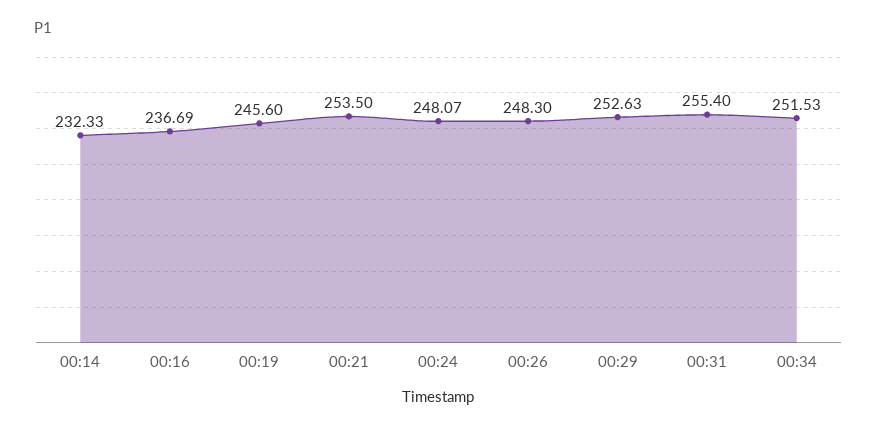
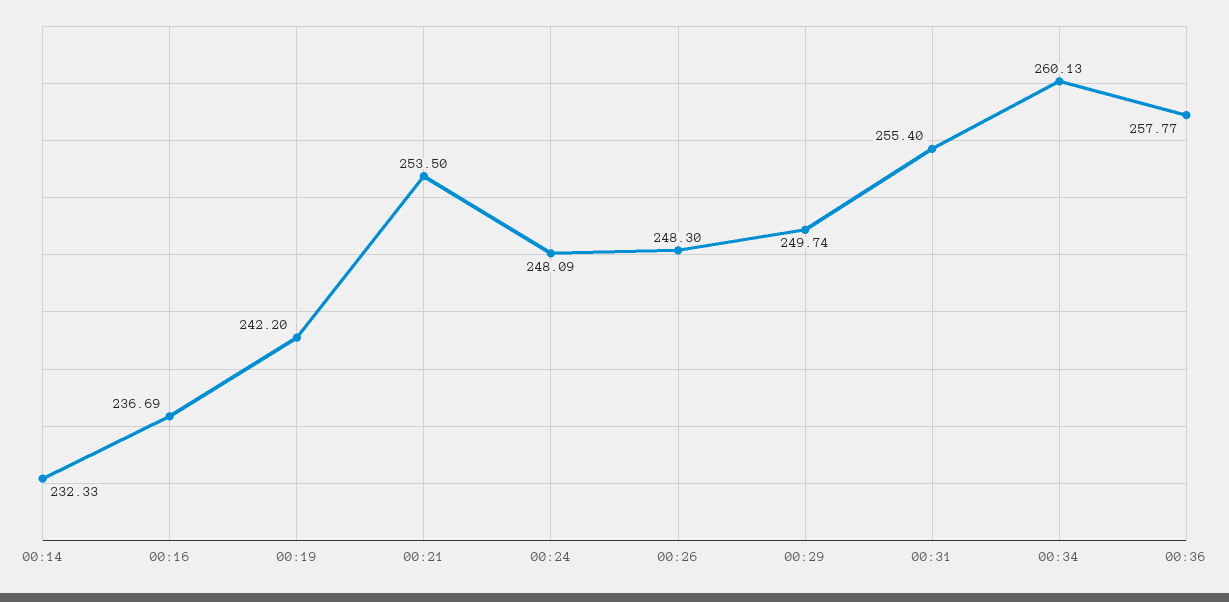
00:19: 245.6 -> 242.2
00:24: 248.07 -> 248.09
00:29: 252.63 -> 249.74
00:34: 251.53 -> 260.13
00:36: none -> 257.77

